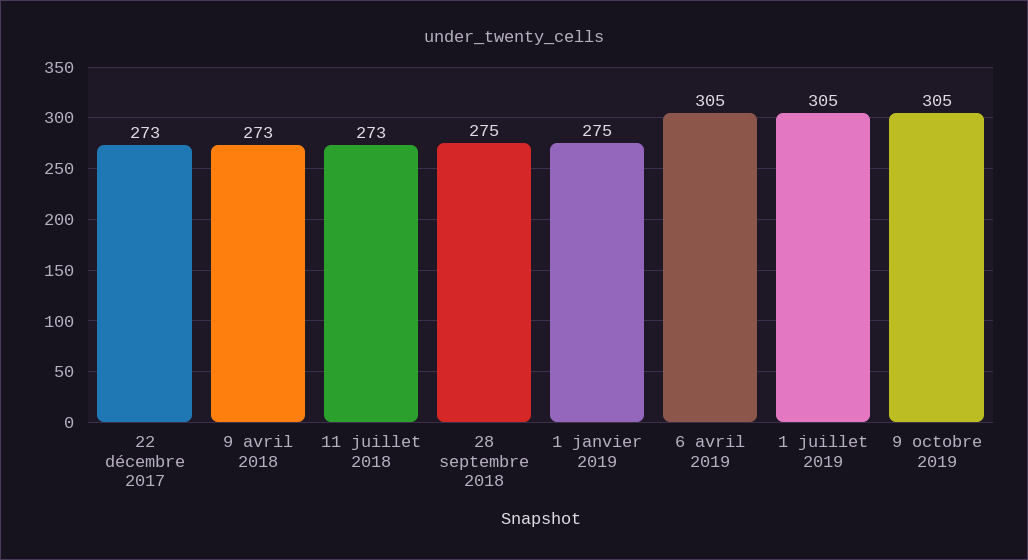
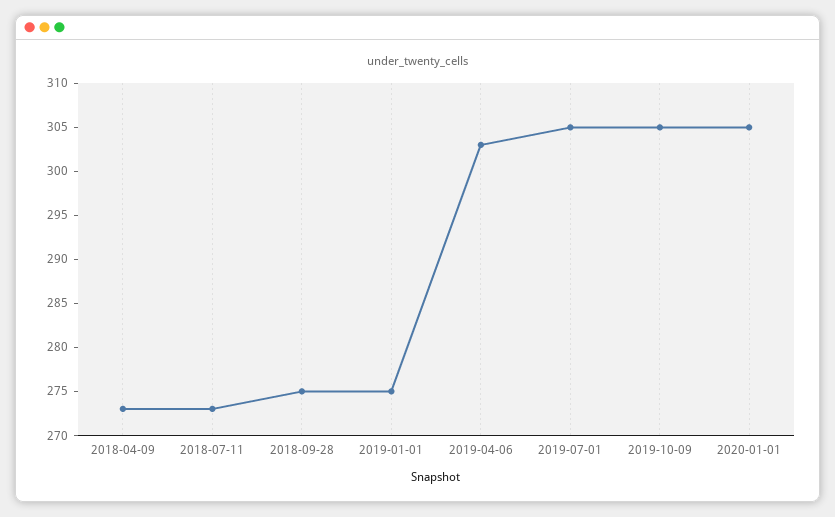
22 décembre 2017: 273 -> none
6 avril 2019: 305 -> 303
2020-01-01: none -> 305

